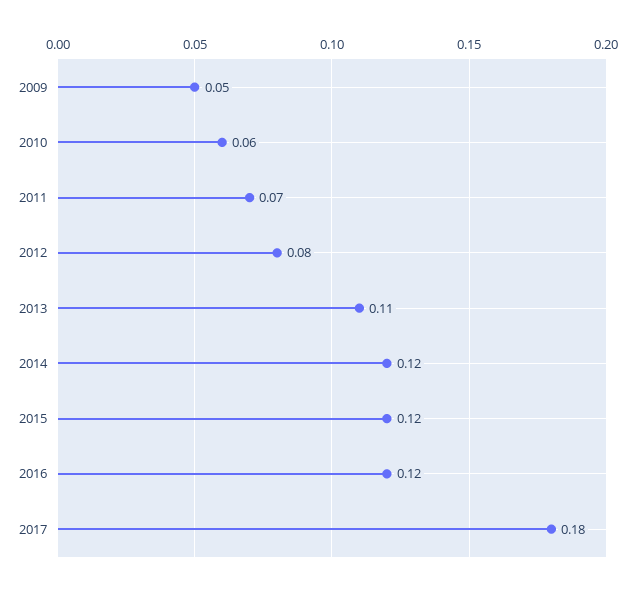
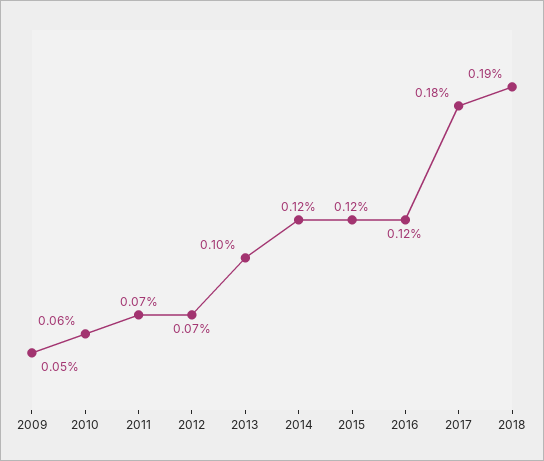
2012: 0.08 -> 0.07
2013: 0.11 -> 0.1
2018: none -> 0.19

